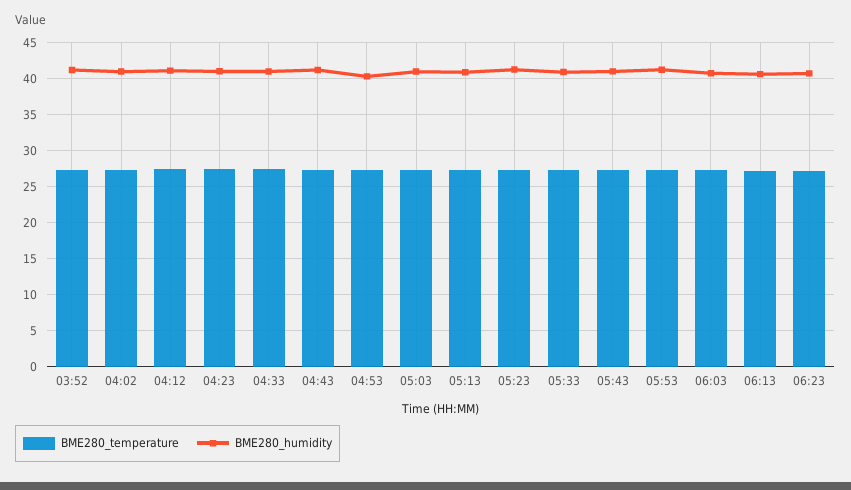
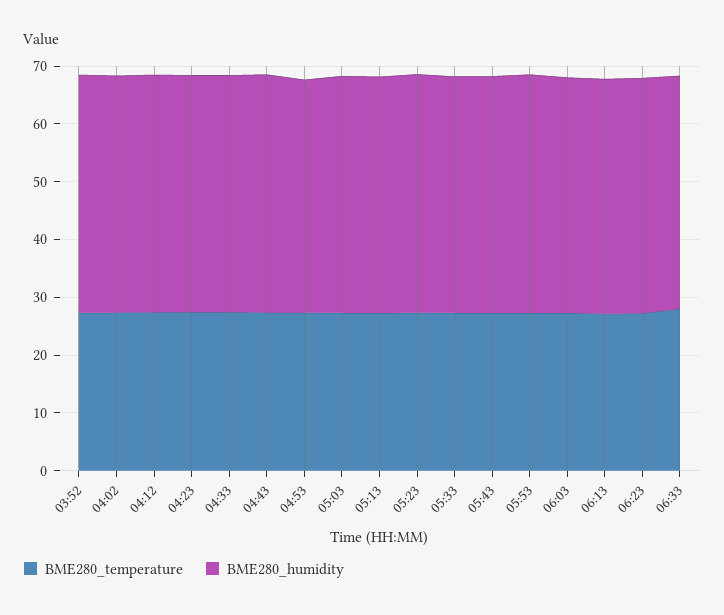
BME280_temperature, 06:33: none -> 28
BME280_humidity, 06:33: none -> 40

